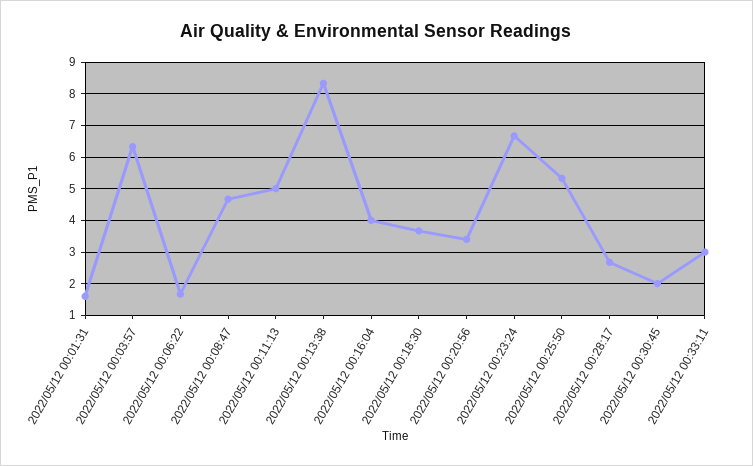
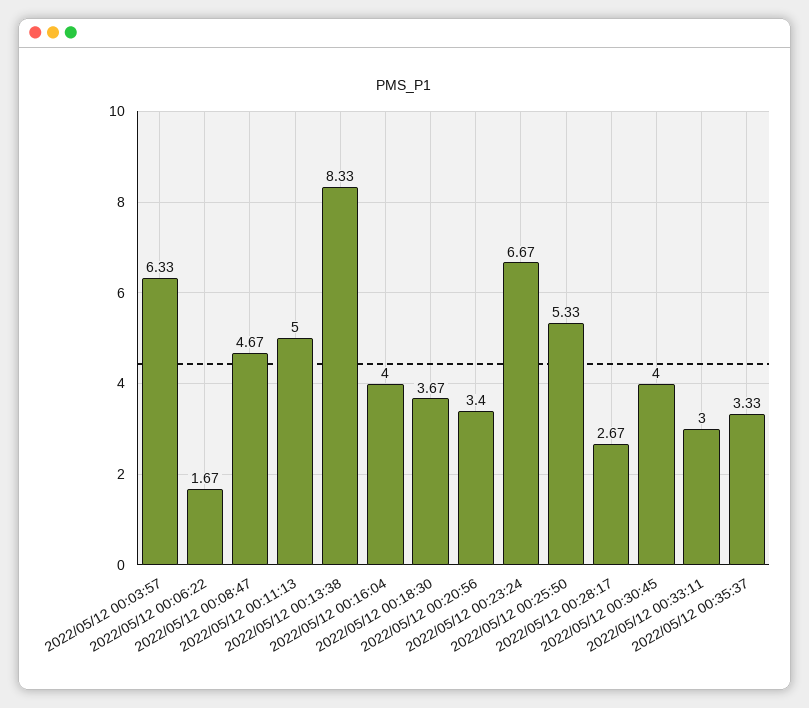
2022/05/12 00:01:31: 1.6 -> none
2022/05/12 00:30:45: 2 -> 4
2022/05/12 00:35:37: none -> 3.33

